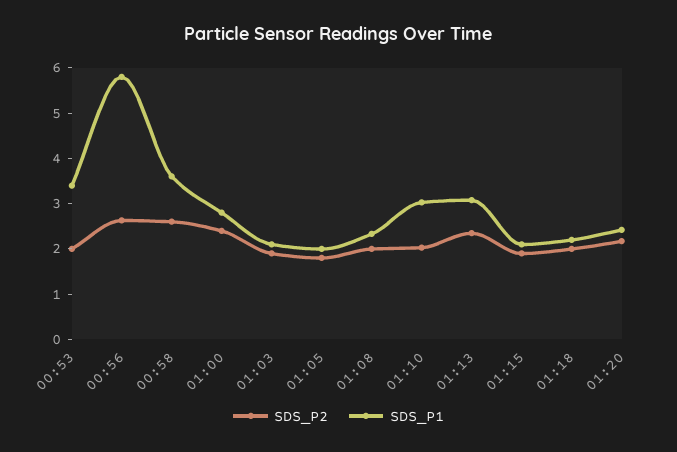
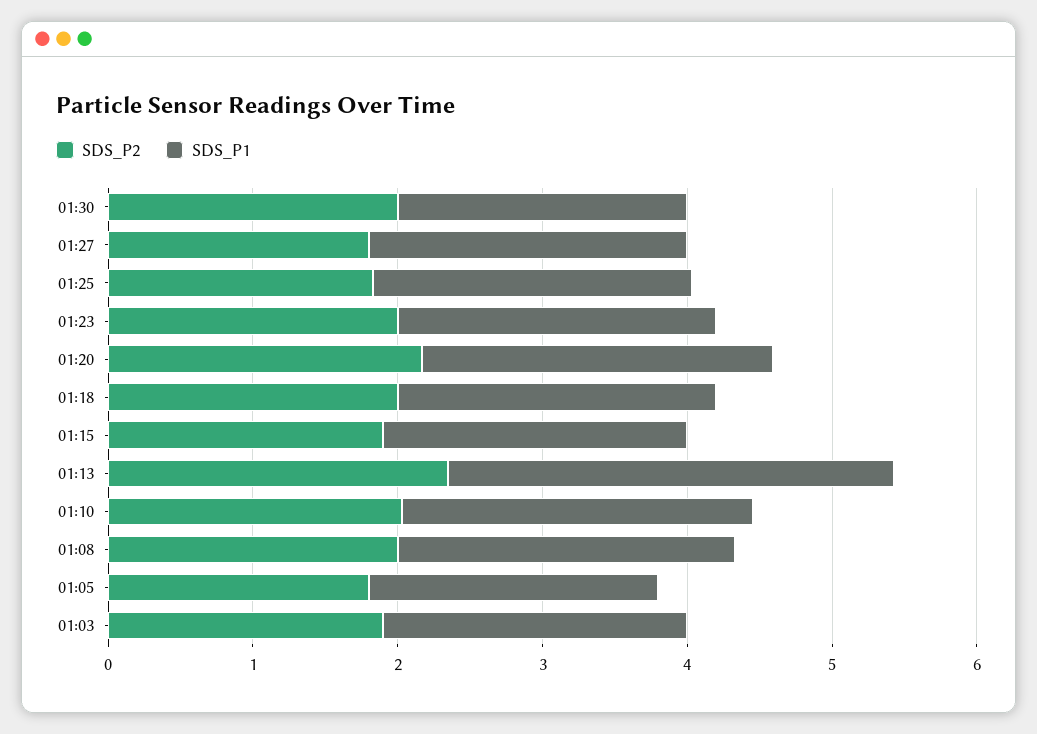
SDS_P2, 00:53: 2 -> none
SDS_P1, 00:53: 3.4 -> none
SDS_P2, 00:56: 2.6 -> none
SDS_P1, 00:56: 5.8 -> none
SDS_P2, 00:58: 2.6 -> none
SDS_P1, 00:58: 3.6 -> none
SDS_P2, 01:00: 2.4 -> none
SDS_P1, 01:00: 2.8 -> none
SDS_P1, 01:10: 3 -> 2.4
SDS_P2, 01:30: none -> 2
SDS_P1, 01:30: none -> 2
SDS_P2, 01:27: none -> 1.8
SDS_P1, 01:27: none -> 2.2
SDS_P2, 01:25: none -> 1.8
SDS_P1, 01:25: none -> 2.2
SDS_P2, 01:23: none -> 2
SDS_P1, 01:23: none -> 2.2

